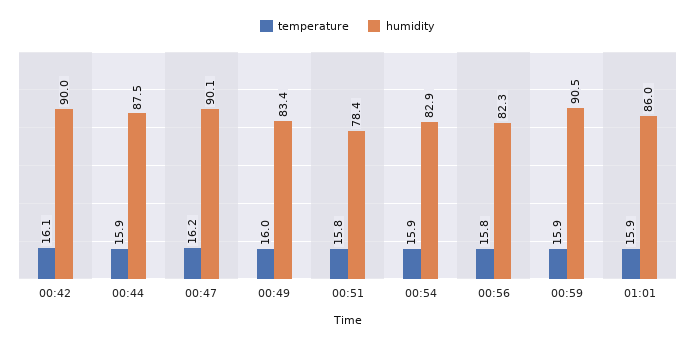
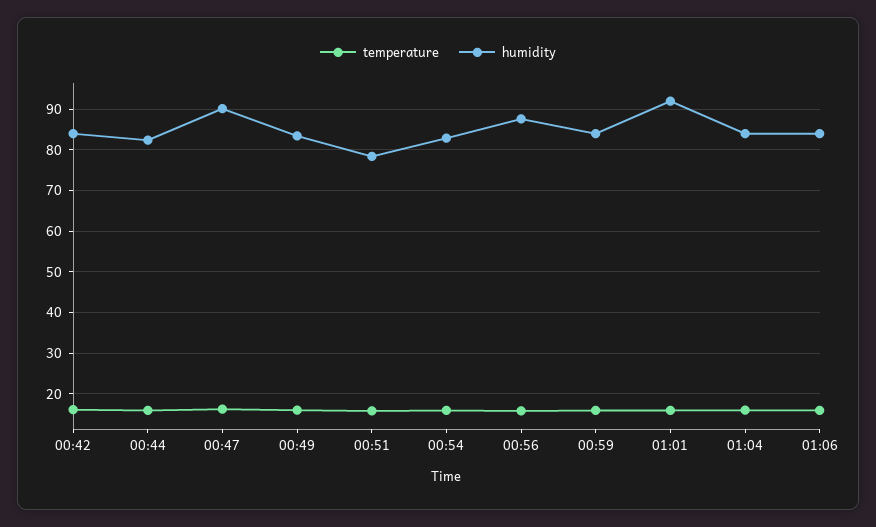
humidity, 00:42: 90 -> 84
humidity, 00:44: 87.5 -> 82
humidity, 00:56: 82.3 -> 88
humidity, 00:59: 90.5 -> 84
humidity, 01:01: 86 -> 92
temperature, 01:04: none -> 16
humidity, 01:04: none -> 84
temperature, 01:06: none -> 16
humidity, 01:06: none -> 84

